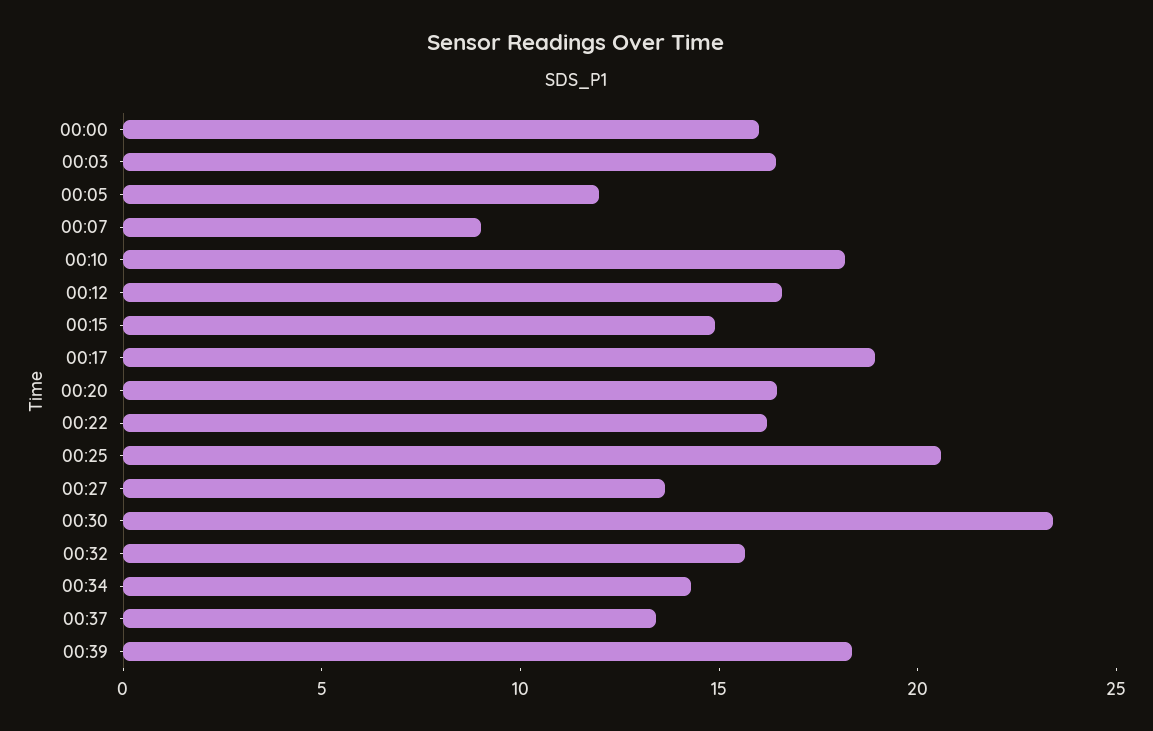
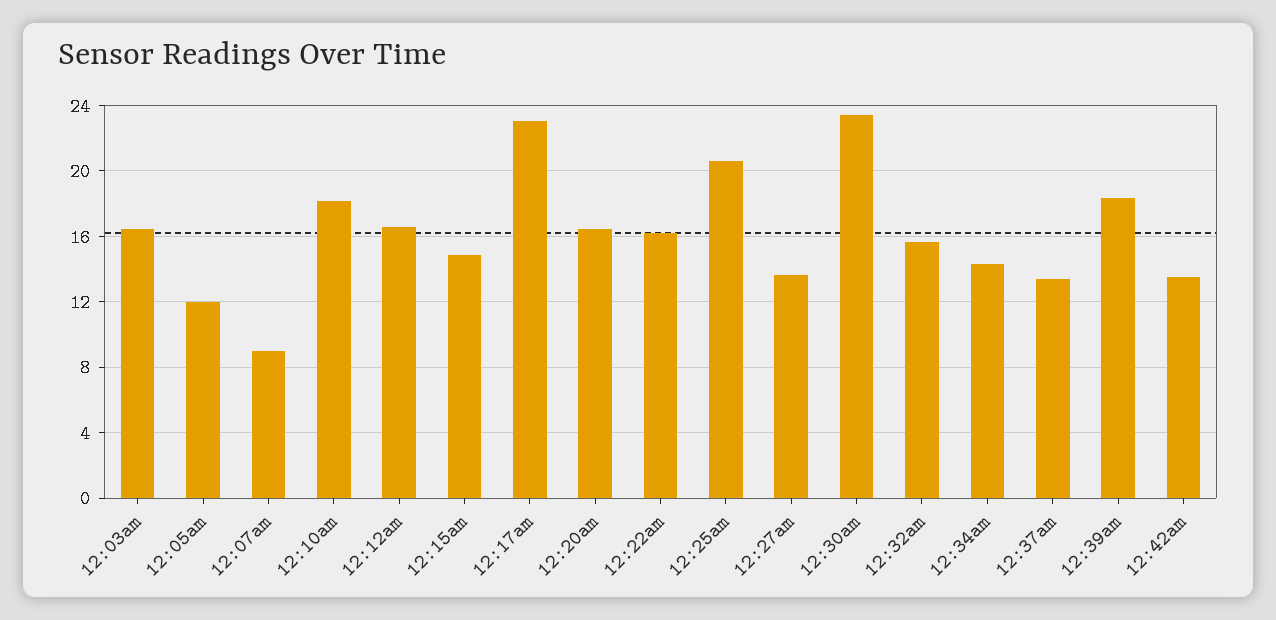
00:00: 16 -> none
00:17: 19 -> 23
12:42am: none -> 13.5

